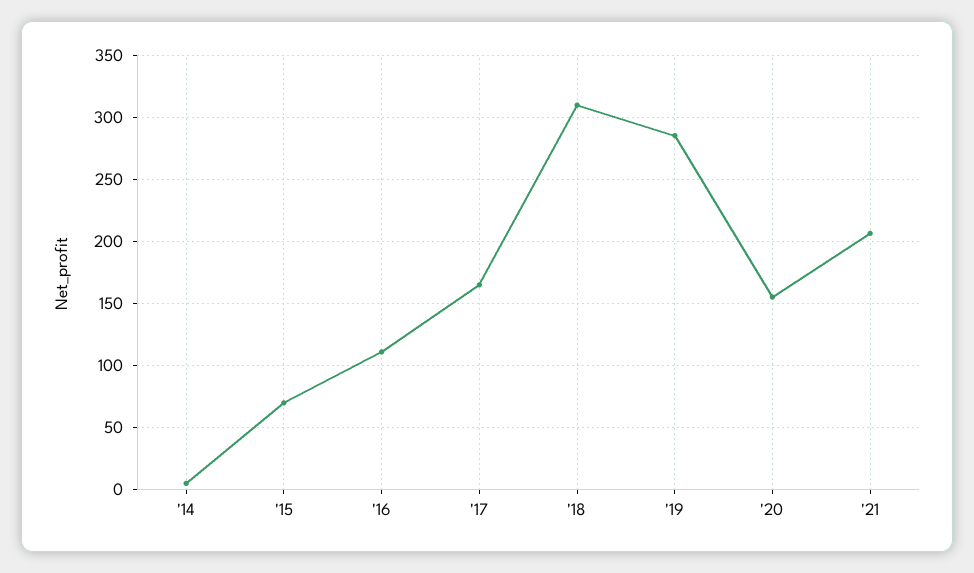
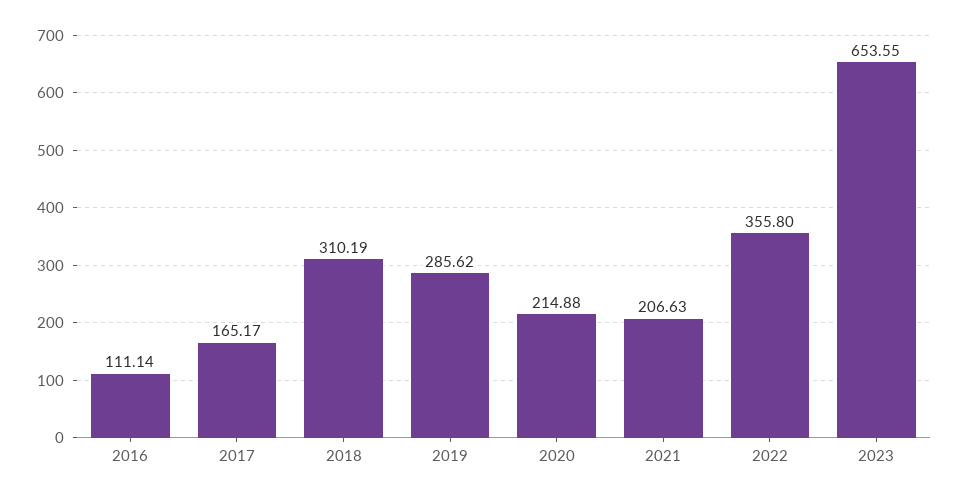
'14: 5 -> none
'15: 70 -> none
'20: 155 -> 214.88
2022: none -> 355.8
2023: none -> 653.55

